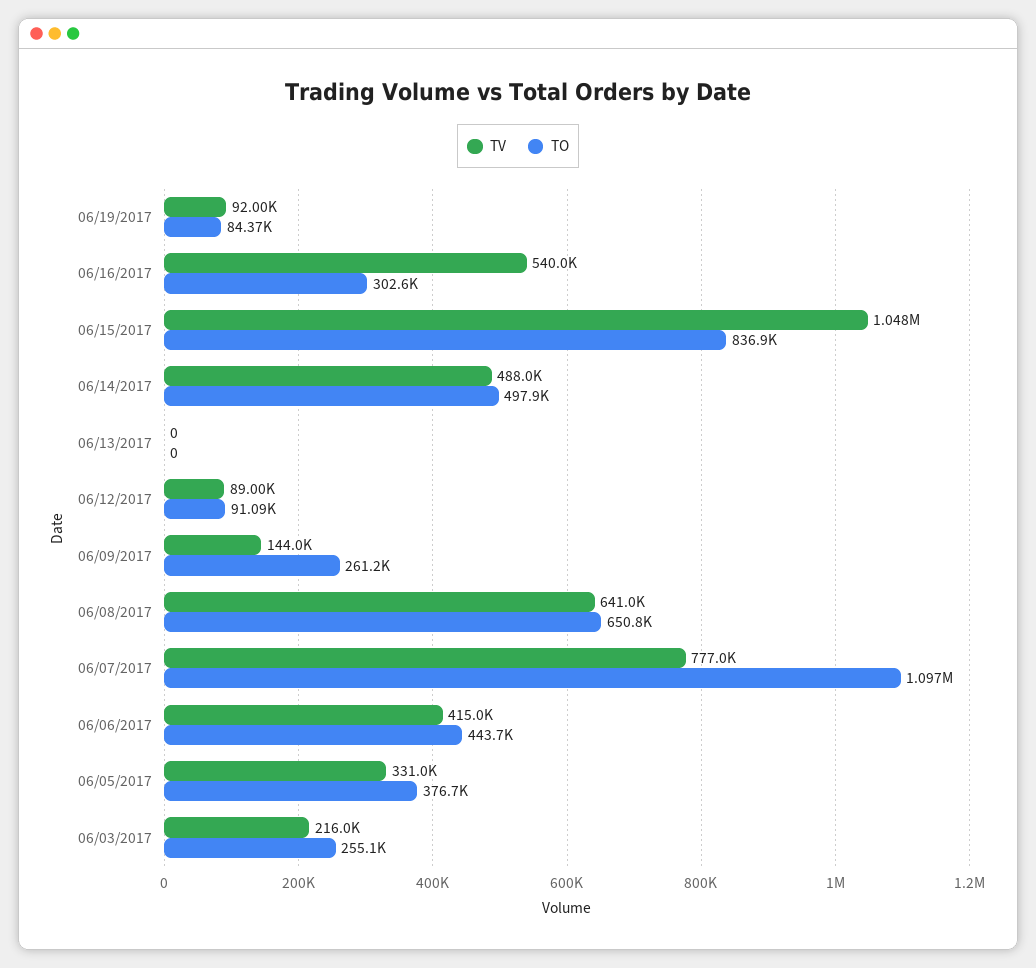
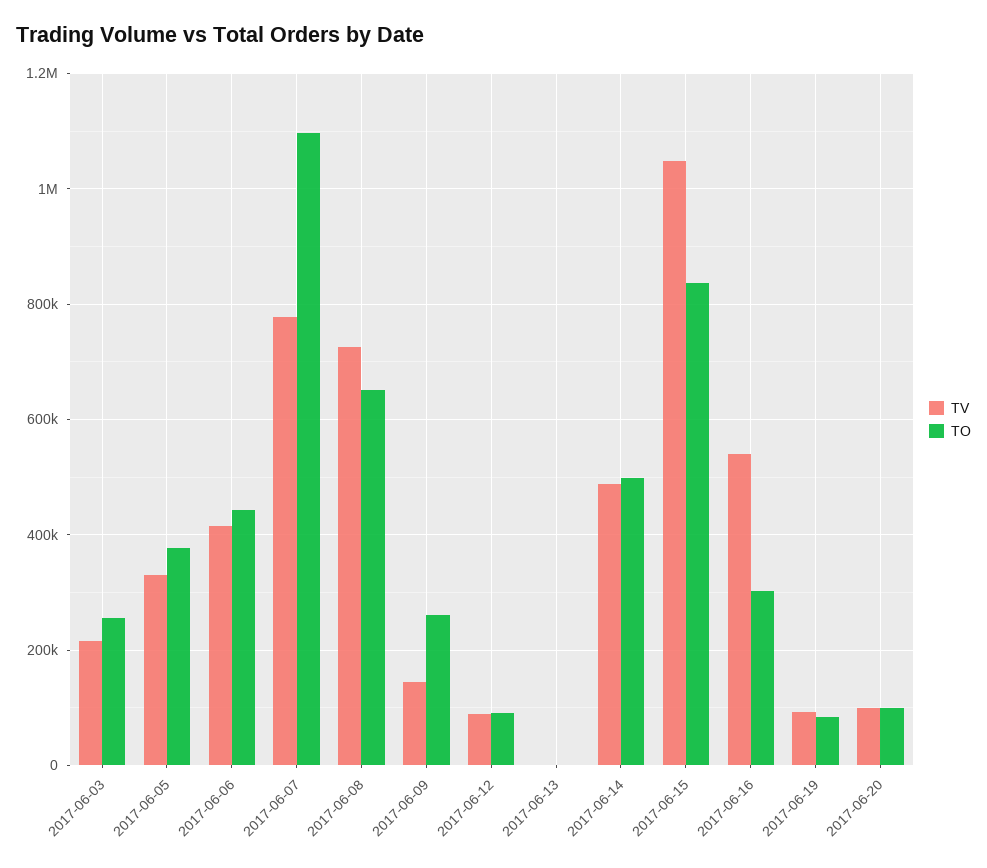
TV, 06/08/2017: 641000 -> 720000
TV, 2017-06-20: none -> 100000
TO, 2017-06-20: none -> 100000

